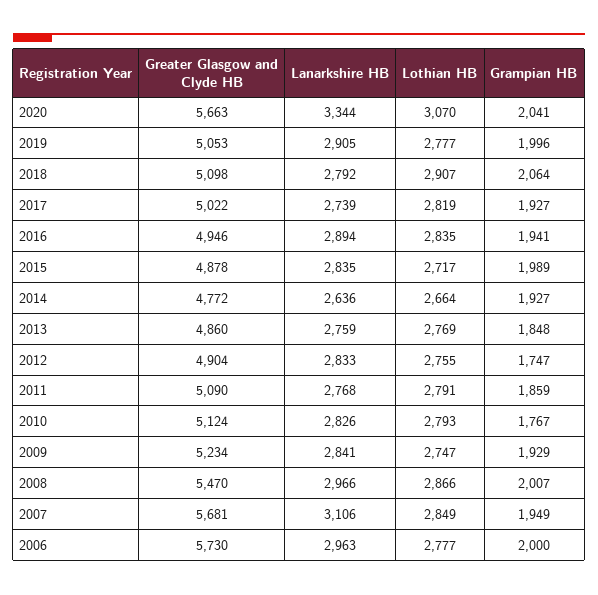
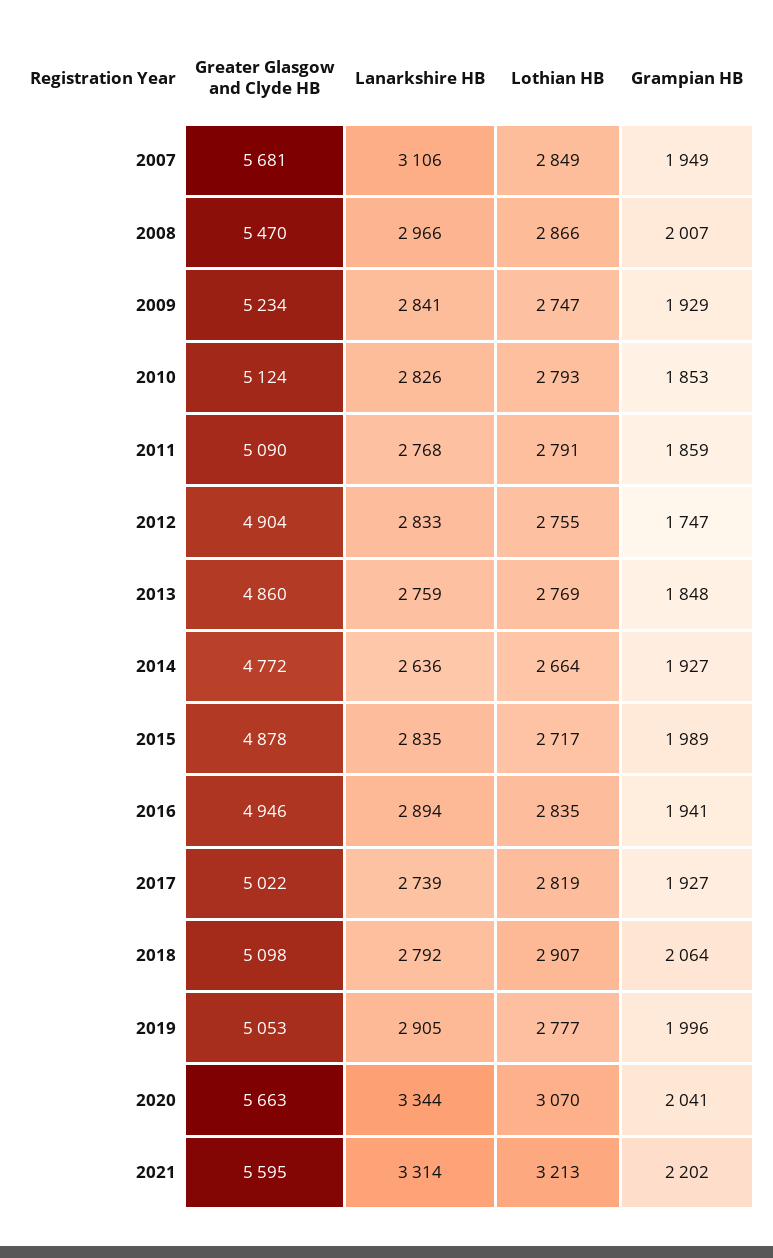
Grampian HB, 2010: 1767 -> 1853
Greater Glasgow and Clyde HB, 2006: 5730 -> none
Lanarkshire HB, 2006: 2963 -> none
Lothian HB, 2006: 2777 -> none
Grampian HB, 2006: 2000 -> none
Greater Glasgow and Clyde HB, 2021: none -> 5595
Lanarkshire HB, 2021: none -> 3314
Lothian HB, 2021: none -> 3213
Grampian HB, 2021: none -> 2202

